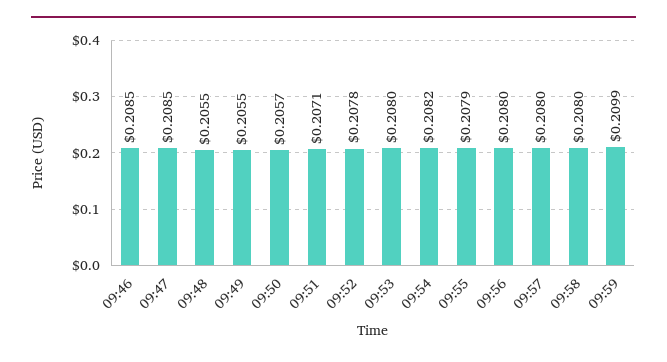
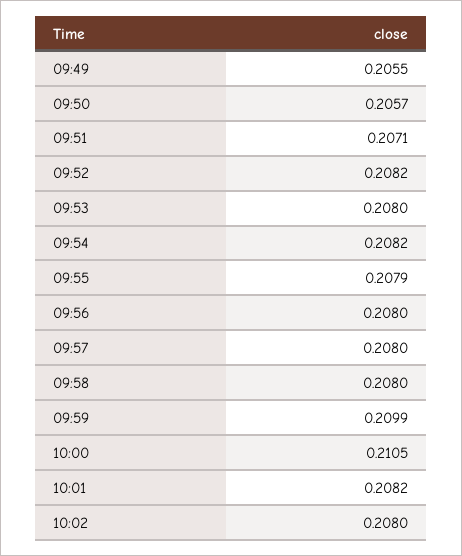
09:46: 0.2085 -> none
09:47: 0.2085 -> none
09:48: 0.2055 -> none
09:52: 0.2078 -> 0.2082
10:00: none -> 0.2105
10:01: none -> 0.2082
10:02: none -> 0.208

